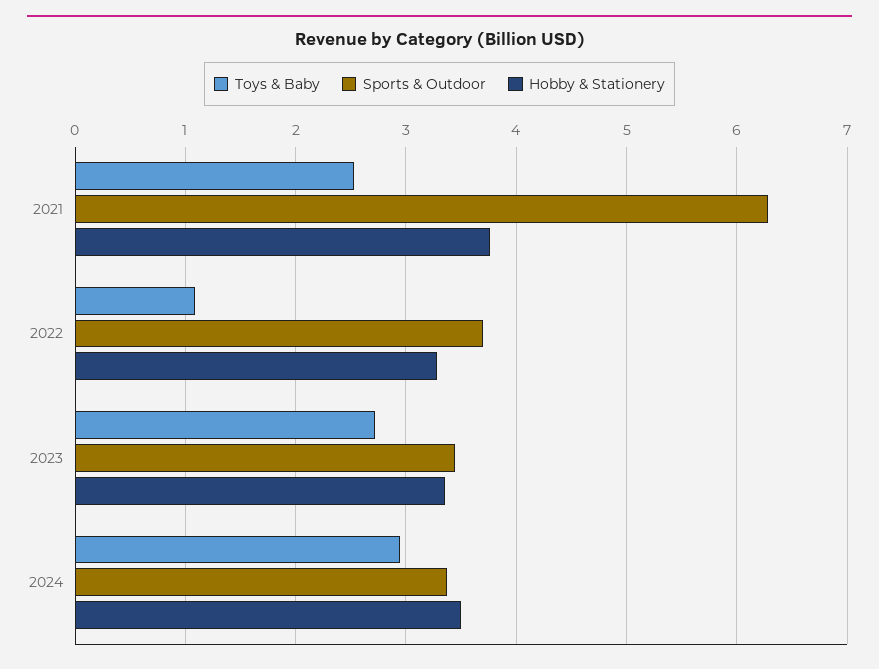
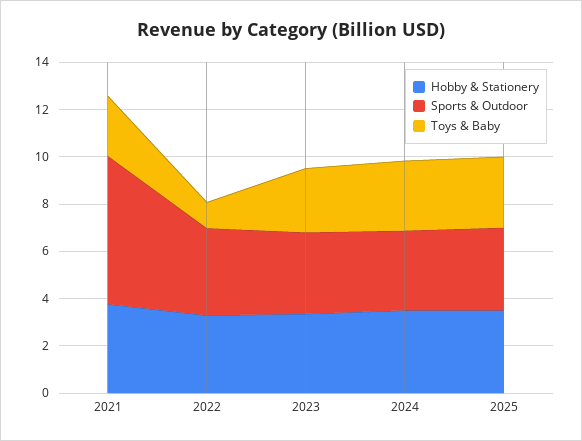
Hobby & Stationery, 2025: none -> 3.5
Sports & Outdoor, 2025: none -> 3.5
Toys & Baby, 2025: none -> 3

